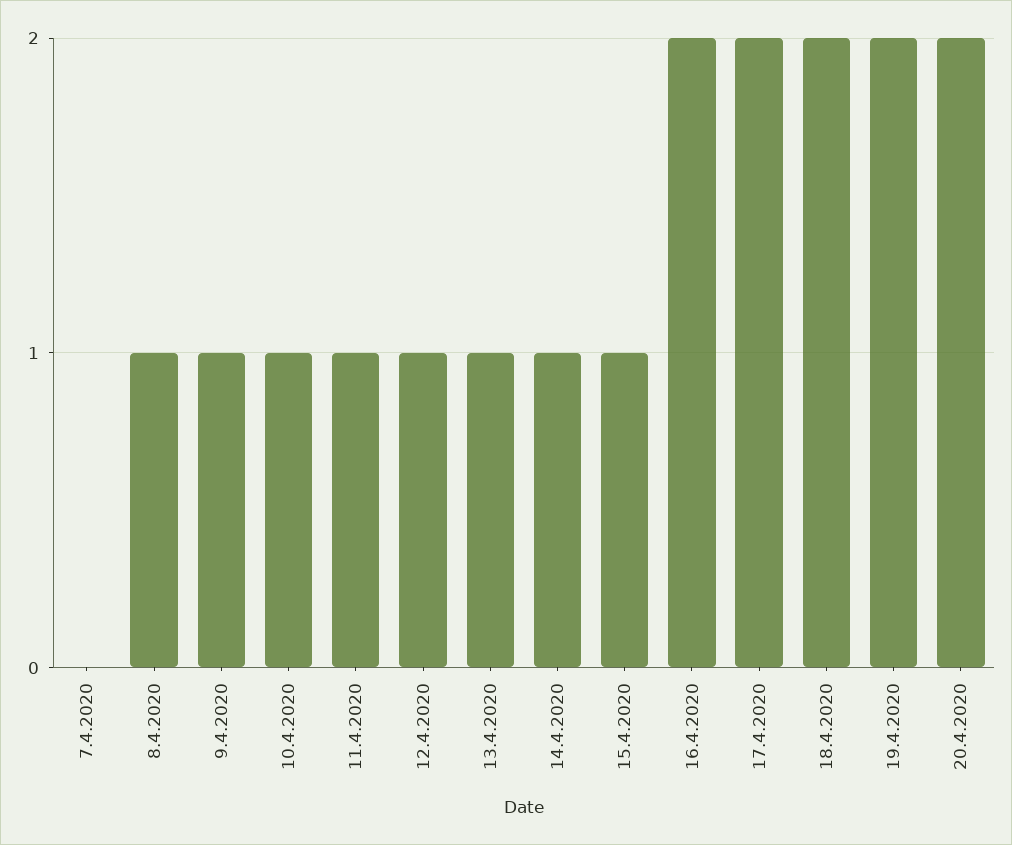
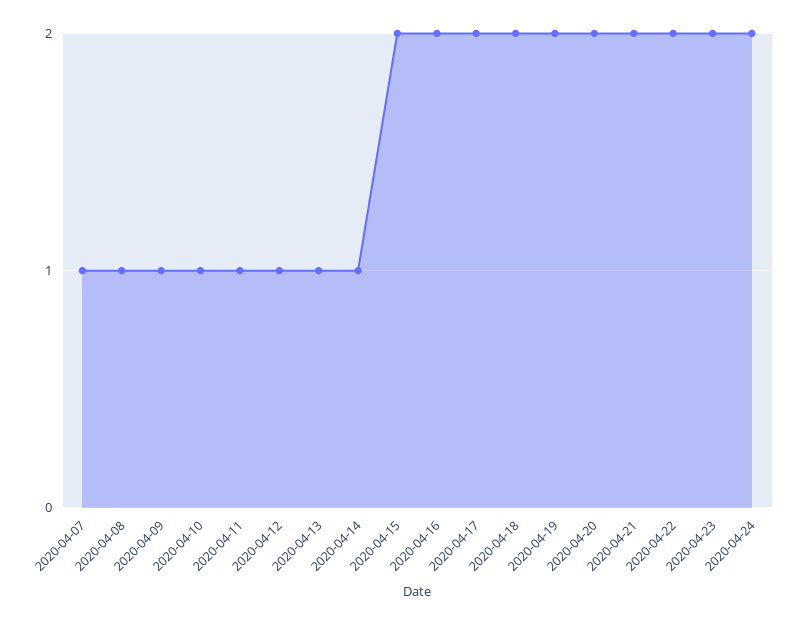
7.4.2020: 0 -> 1
15.4.2020: 1 -> 2
2020-04-21: none -> 2
2020-04-22: none -> 2
2020-04-23: none -> 2
2020-04-24: none -> 2

